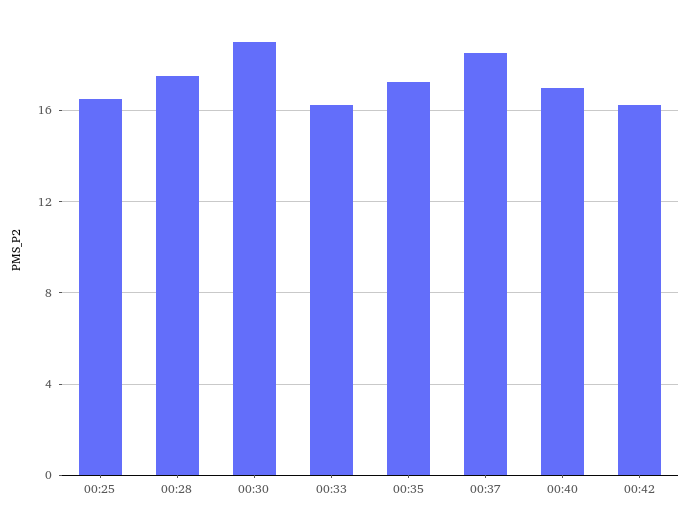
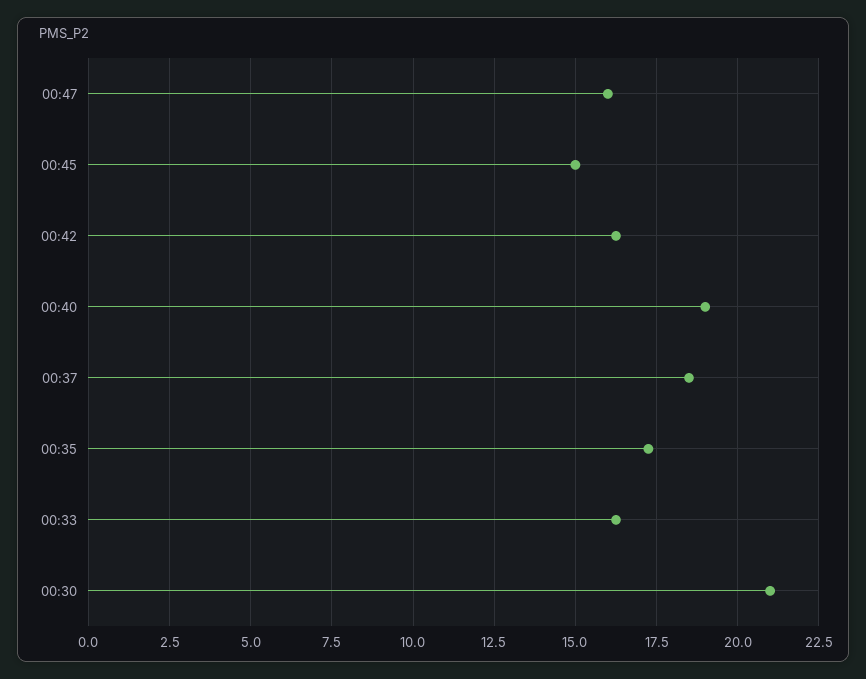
00:25: 16.5 -> none
00:28: 17.5 -> none
00:30: 19 -> 21
00:40: 17 -> 19
00:47: none -> 16
00:45: none -> 15

